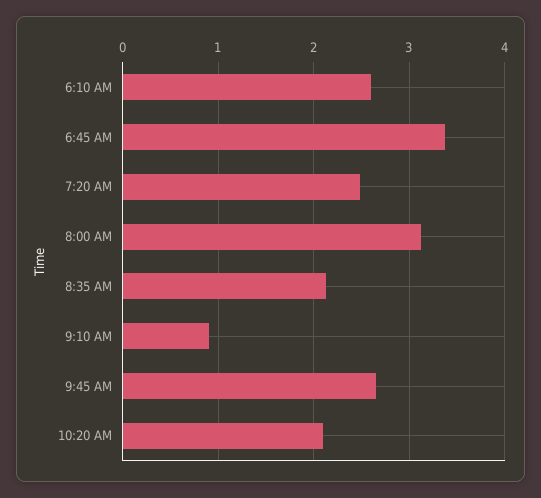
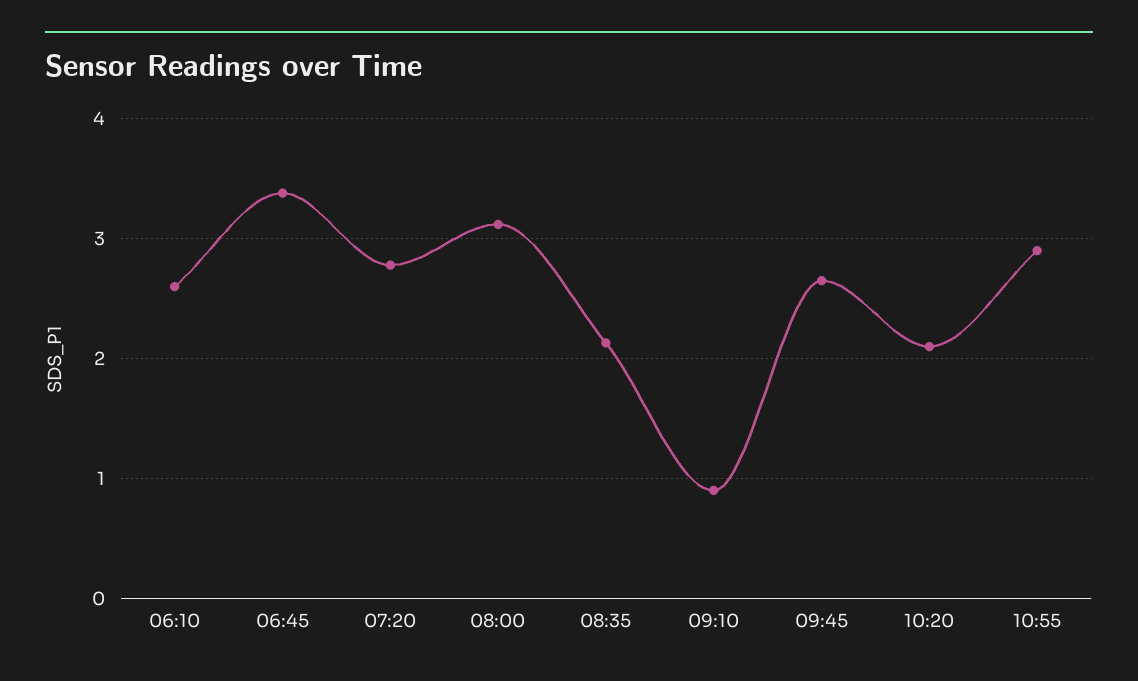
7:20 AM: 2.5 -> 2.8
10:55: none -> 2.9

